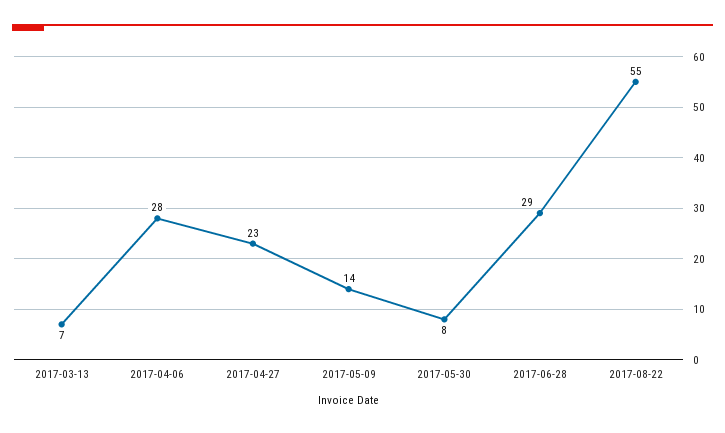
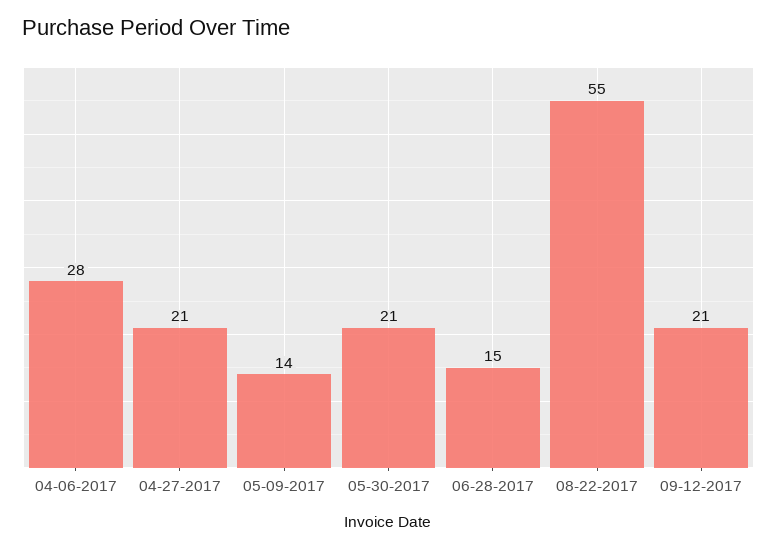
2017-03-13: 7 -> none
2017-04-27: 23 -> 21
2017-05-30: 8 -> 21
2017-06-28: 29 -> 15
09-12-2017: none -> 21

